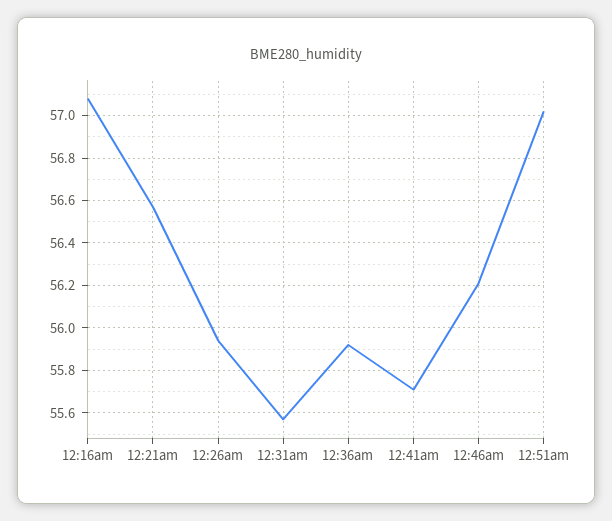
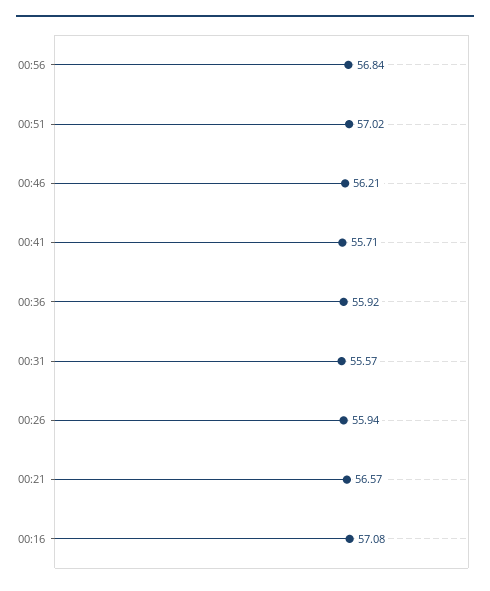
00:56: none -> 56.84

